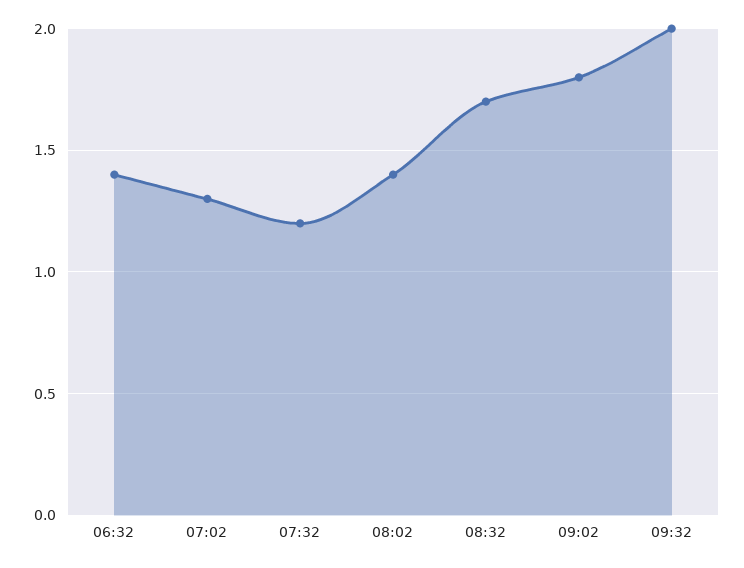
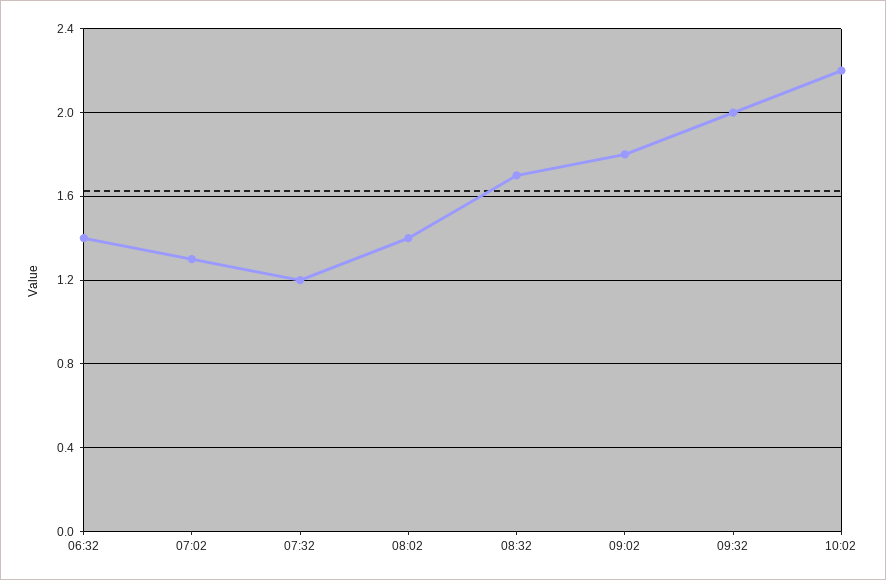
10:02: none -> 2.2

